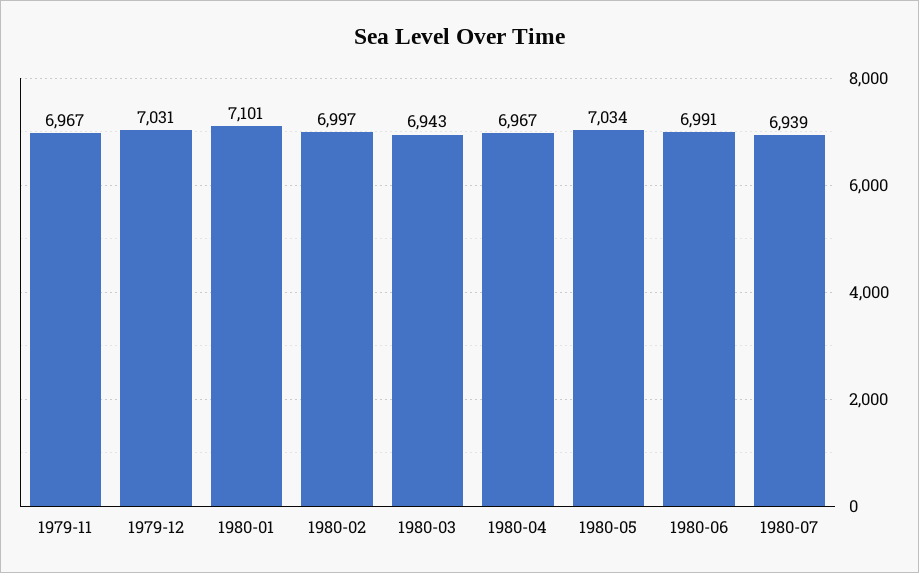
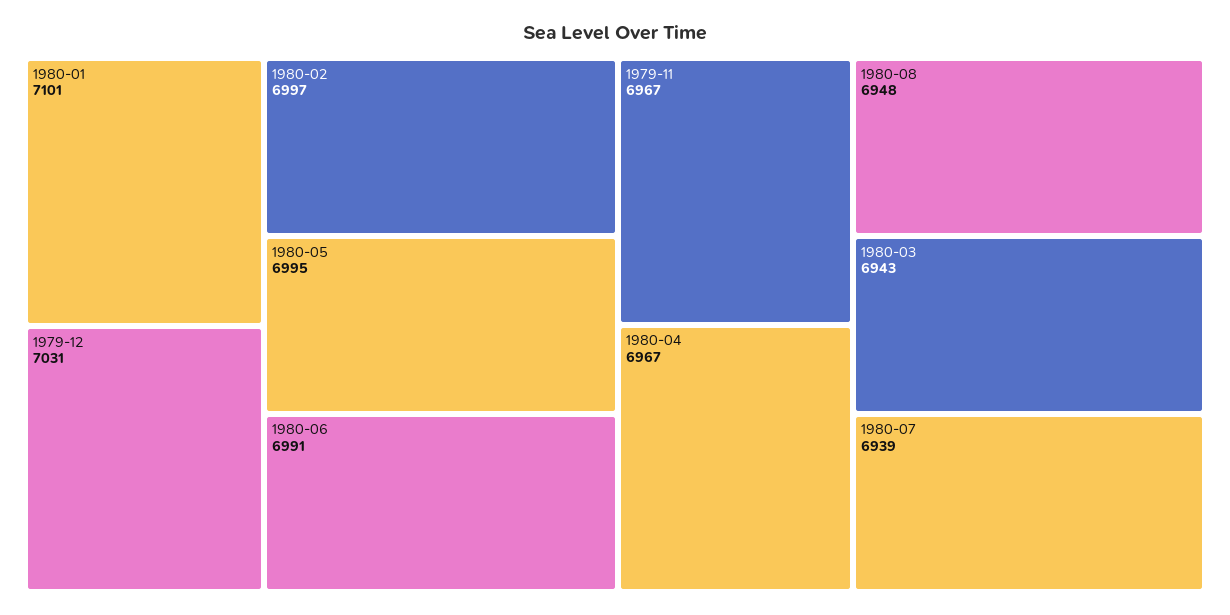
1980-05: 7034 -> 6995
1980-08: none -> 6948

